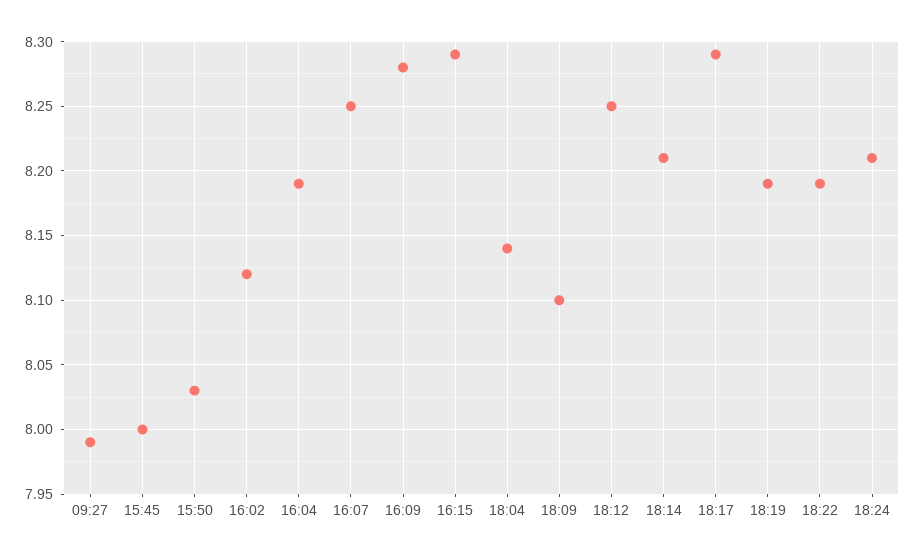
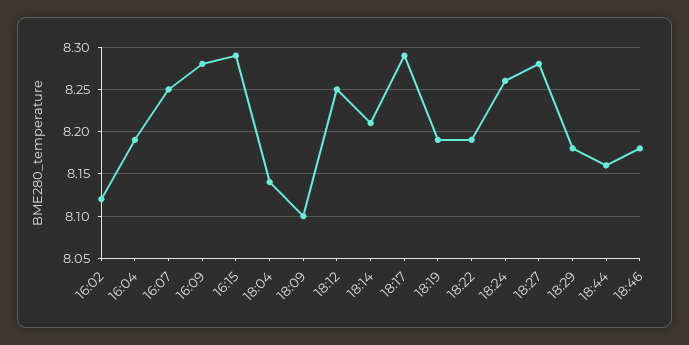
09:27: 7.99 -> none
15:45: 8 -> none
15:50: 8.03 -> none
18:24: 8.21 -> 8.26
18:27: none -> 8.28
18:29: none -> 8.18
18:44: none -> 8.16
18:46: none -> 8.18

